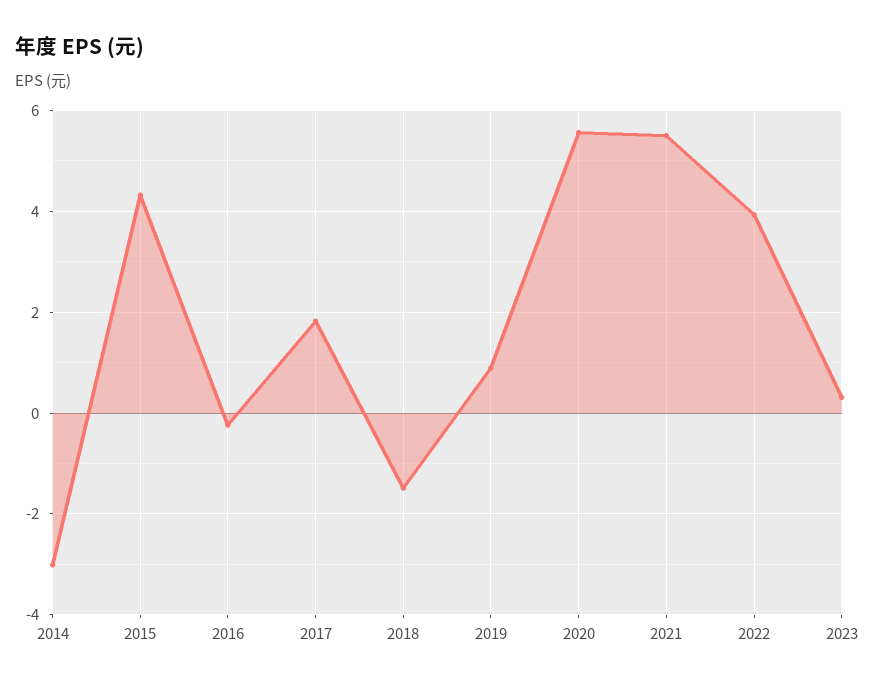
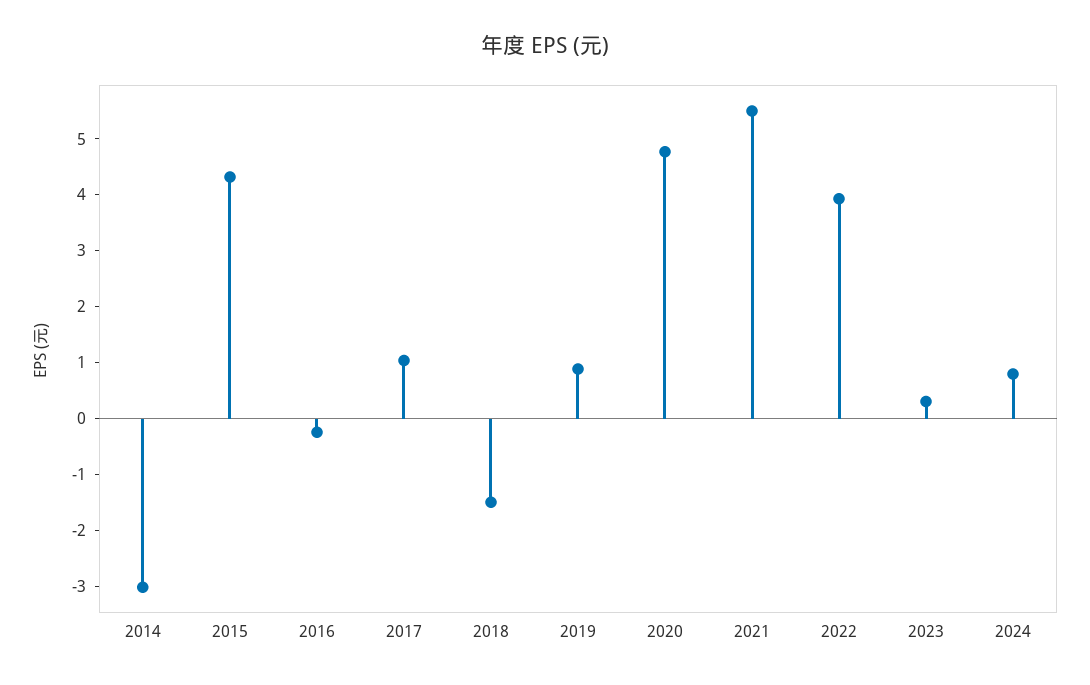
2017: 1.8 -> 1
2020: 5.6 -> 4.8
2024: none -> 0.8

